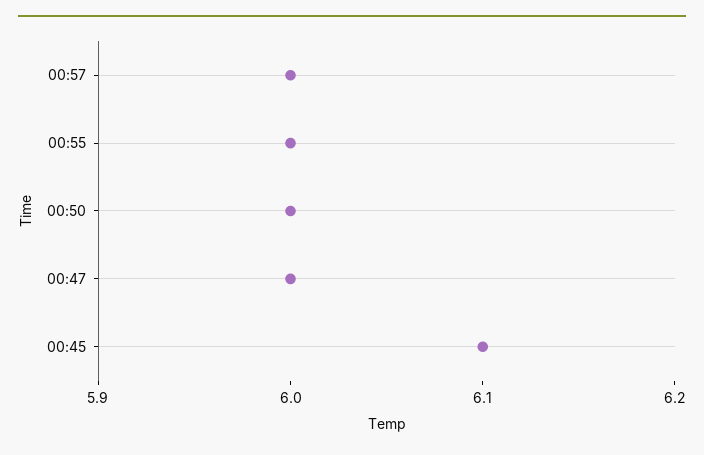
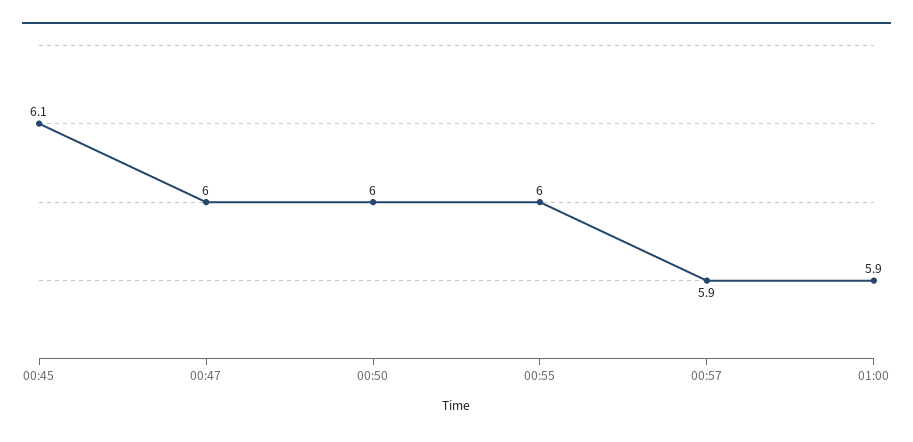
00:57: 6 -> 5.9
01:00: none -> 5.9

